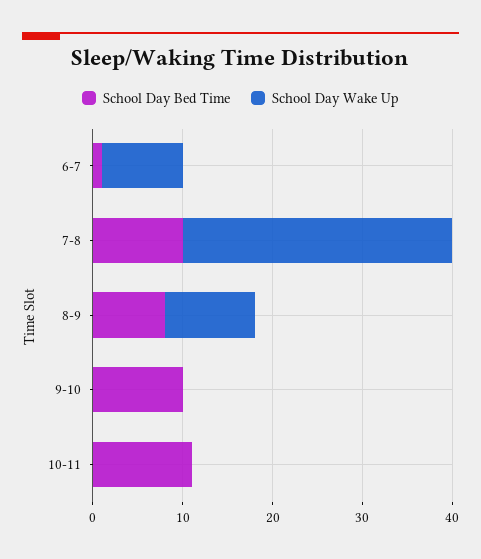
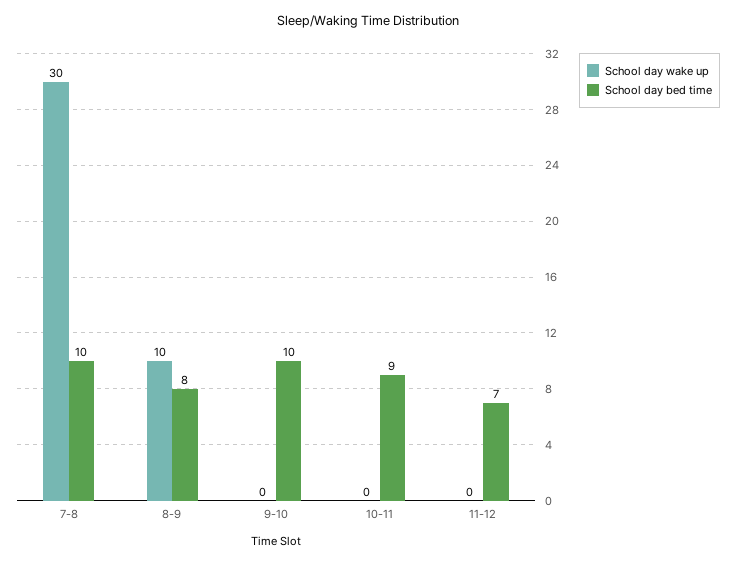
School Day Bed Time, 6-7: 1 -> none
School Day Wake Up, 6-7: 9 -> none
School Day Bed Time, 10-11: 11 -> 9
School Day Wake Up, 11-12: none -> 0
School Day Bed Time, 11-12: none -> 7

